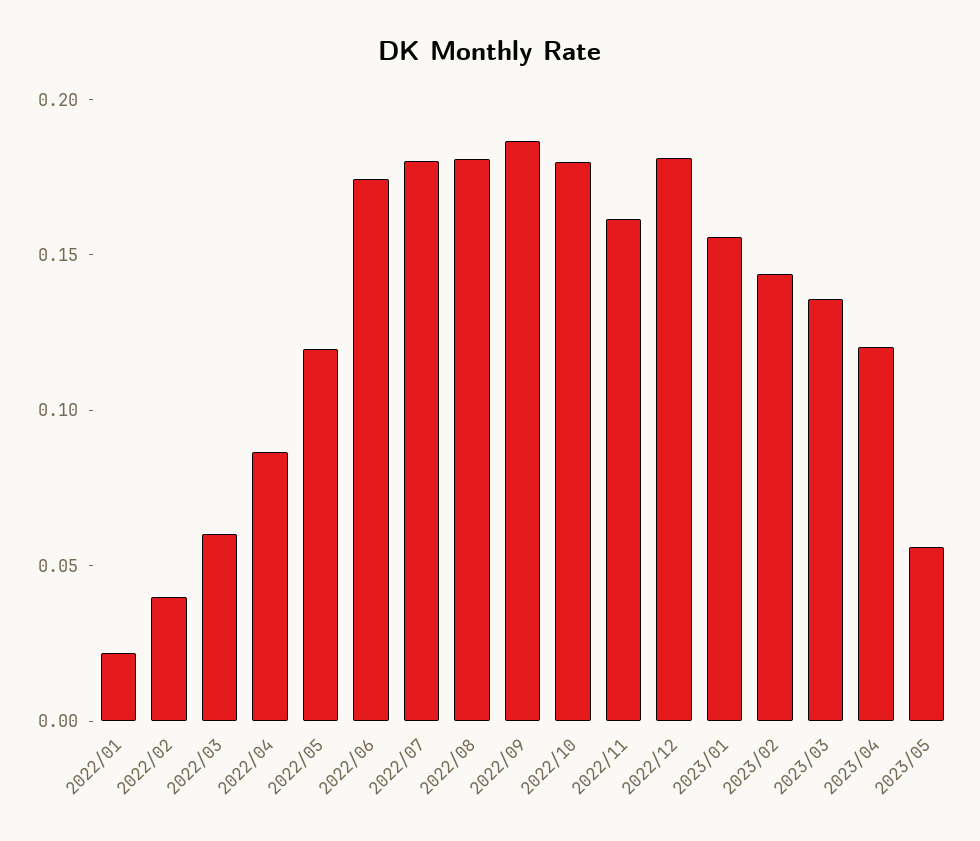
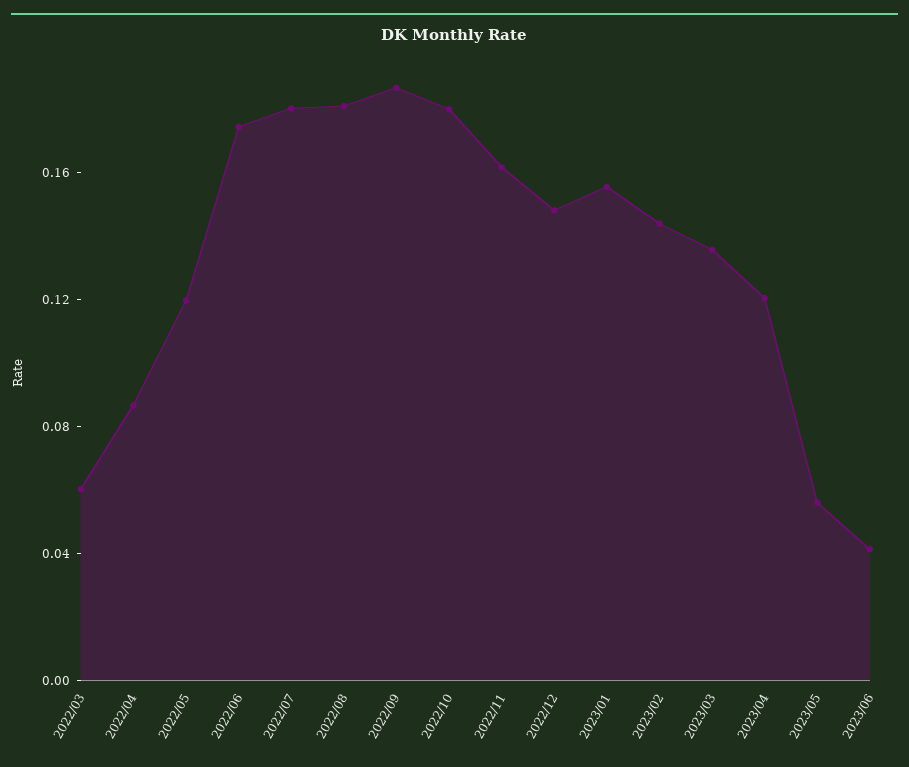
2022/01: 0.02 -> none
2022/02: 0.04 -> none
2022/12: 0.18 -> 0.15
2023/06: none -> 0.04

